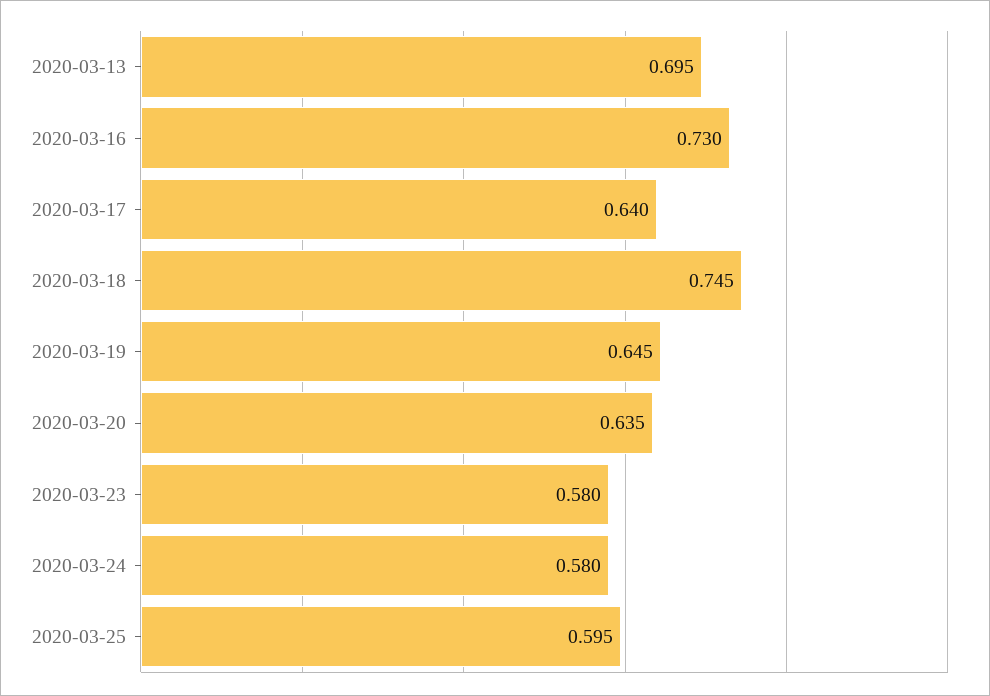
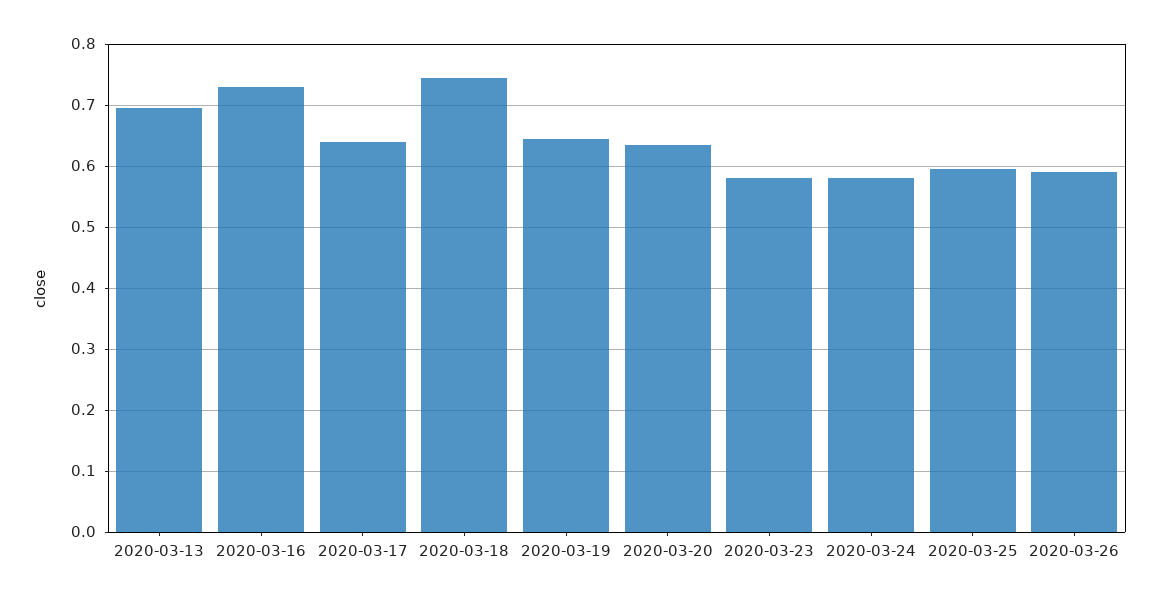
2020-03-26: none -> 0.59

